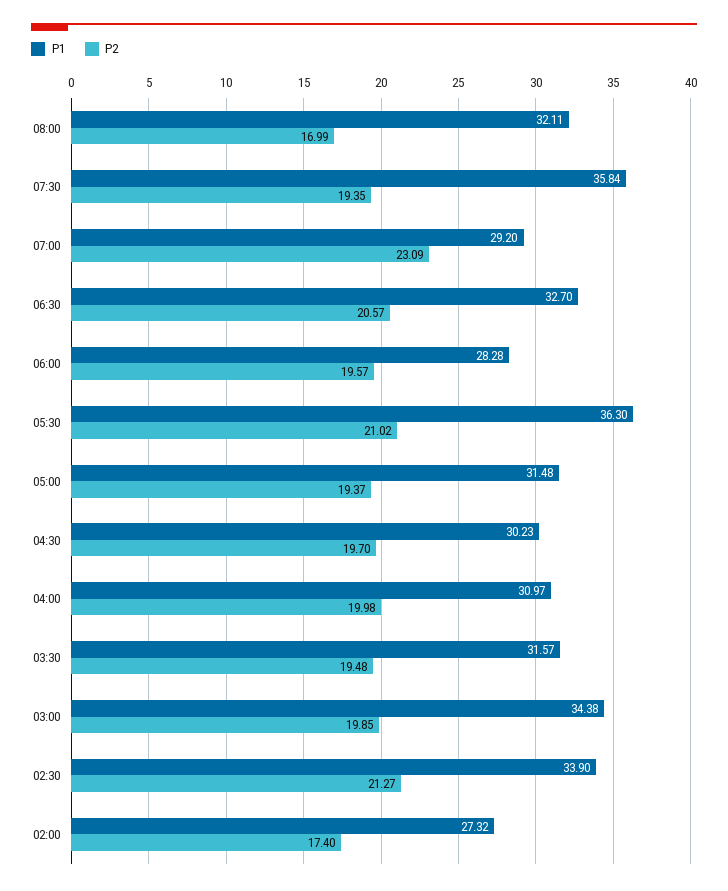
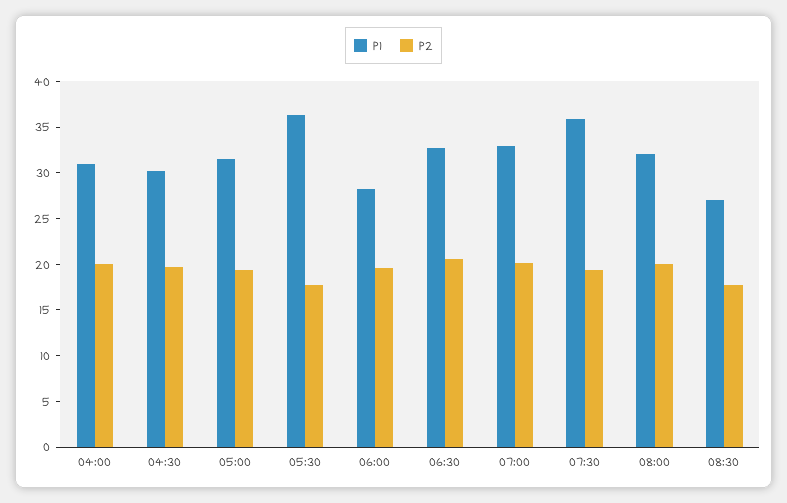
P2, 08:00: 16.99 -> 20
P1, 07:00: 29.2 -> 33
P2, 07:00: 23.09 -> 20
P2, 05:30: 21.02 -> 18
P1, 03:30: 31.57 -> none
P2, 03:30: 19.48 -> none
P1, 03:00: 34.38 -> none
P2, 03:00: 19.85 -> none
P1, 02:30: 33.9 -> none
P2, 02:30: 21.27 -> none
P1, 02:00: 27.32 -> none
P2, 02:00: 17.4 -> none
P1, 08:30: none -> 27
P2, 08:30: none -> 18

